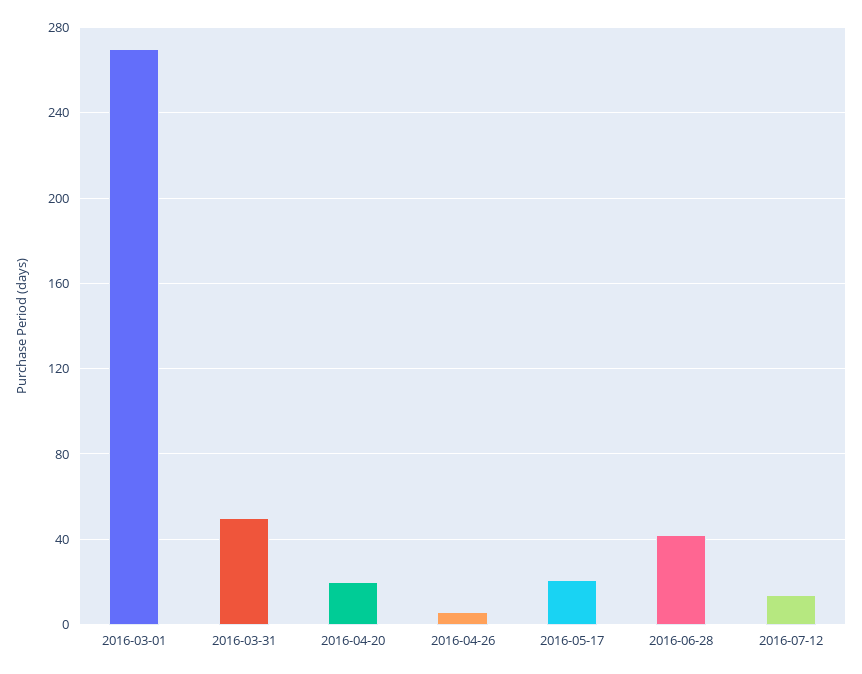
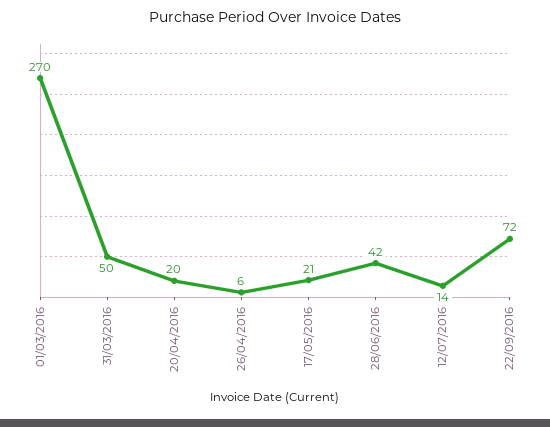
22/09/2016: none -> 72

